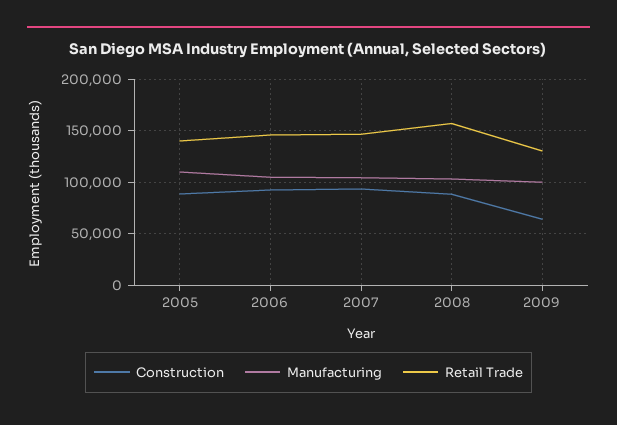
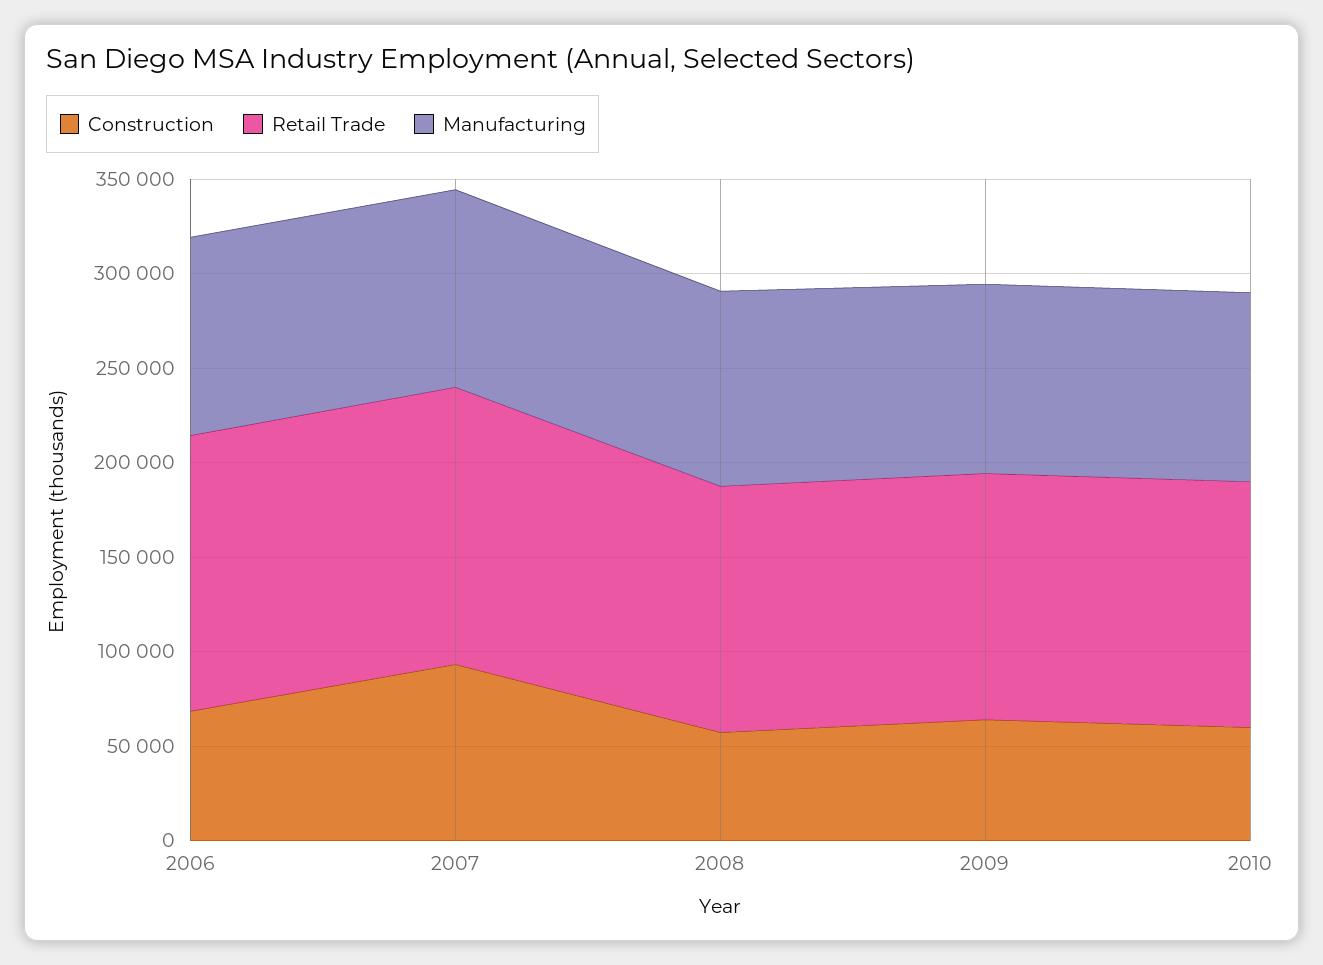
Construction, 2005: 90000 -> none
Manufacturing, 2005: 110000 -> none
Retail Trade, 2005: 140000 -> none
Construction, 2006: 90000 -> 70000
Construction, 2008: 90000 -> 60000
Retail Trade, 2008: 160000 -> 130000
Construction, 2010: none -> 60000
Retail Trade, 2010: none -> 130000
Manufacturing, 2010: none -> 100000

